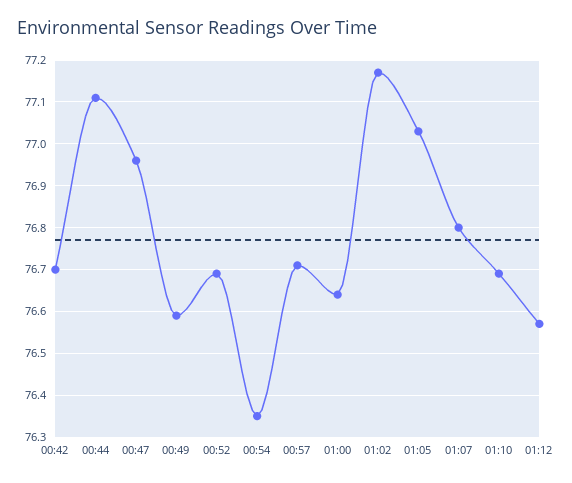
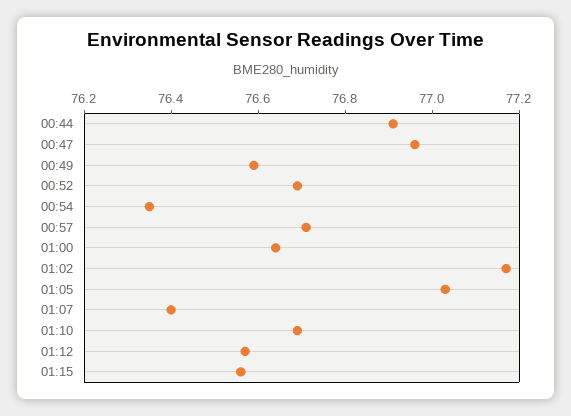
00:42: 76.7 -> none
00:44: 77.1 -> 76.9
01:07: 76.8 -> 76.4
01:15: none -> 76.55

